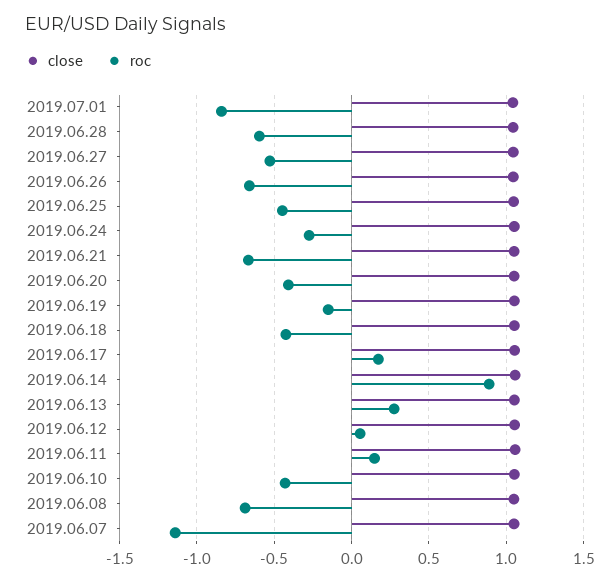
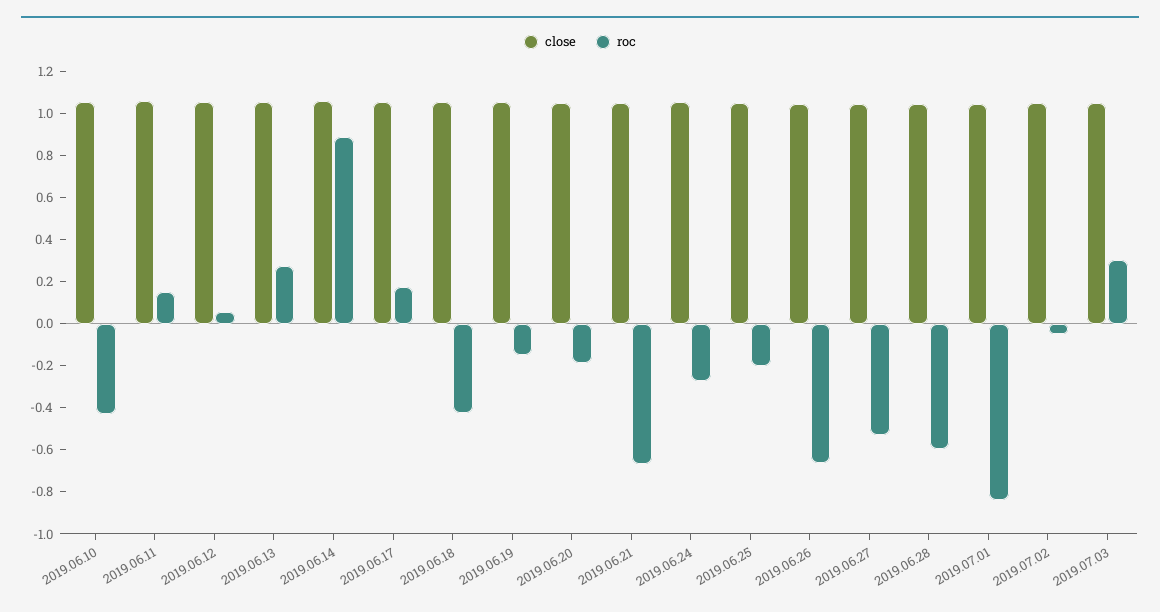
roc, 2019.06.25: -0.45 -> -0.2
roc, 2019.06.20: -0.4 -> -0.2
close, 2019.06.08: 1.05 -> none
roc, 2019.06.08: -0.7 -> none
close, 2019.06.07: 1.05 -> none
roc, 2019.06.07: -1.15 -> none
close, 2019.07.02: none -> 1.05
roc, 2019.07.02: none -> -0.05
close, 2019.07.03: none -> 1.05
roc, 2019.07.03: none -> 0.3

